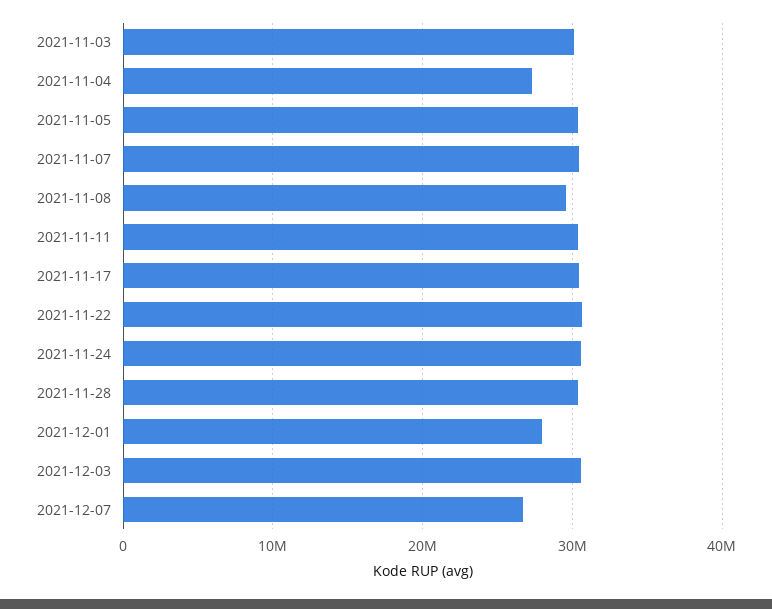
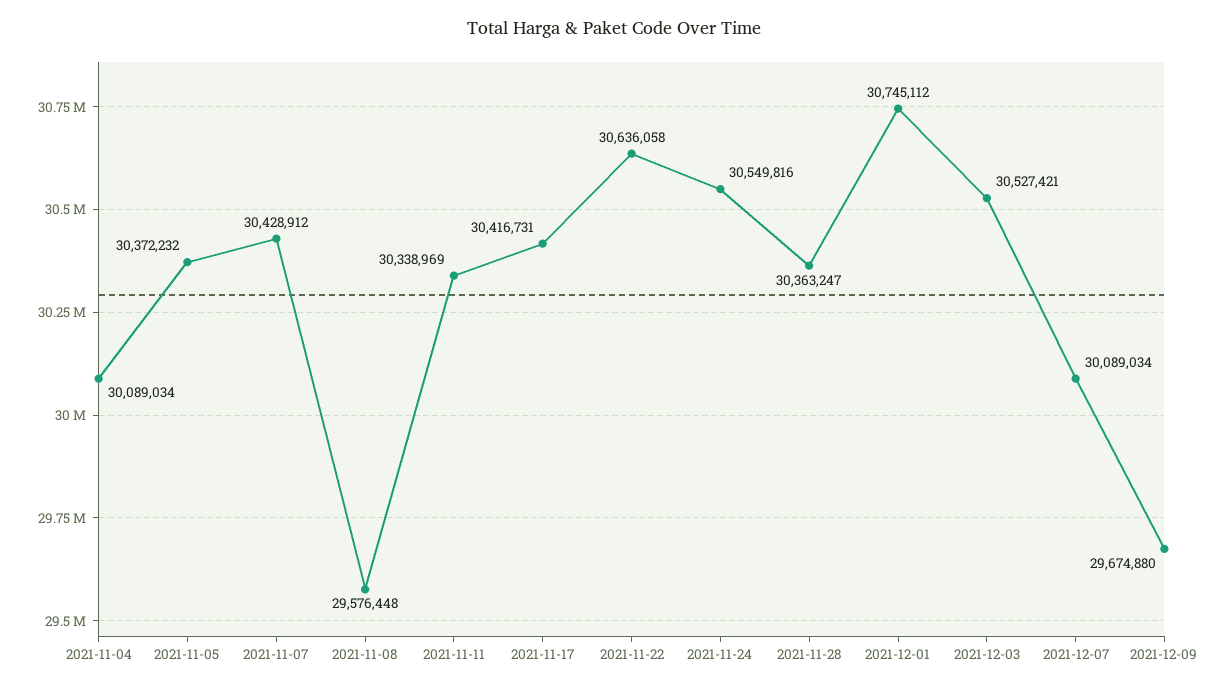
2021-11-03: 30000000 -> none
2021-11-04: 27000000 -> 30089034
2021-12-01: 28000000 -> 30745112
2021-12-07: 27000000 -> 30089034
2021-12-09: none -> 29674880

